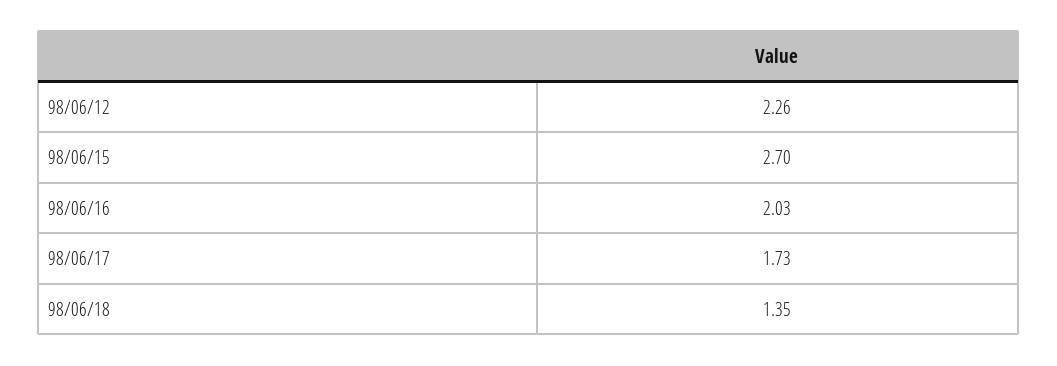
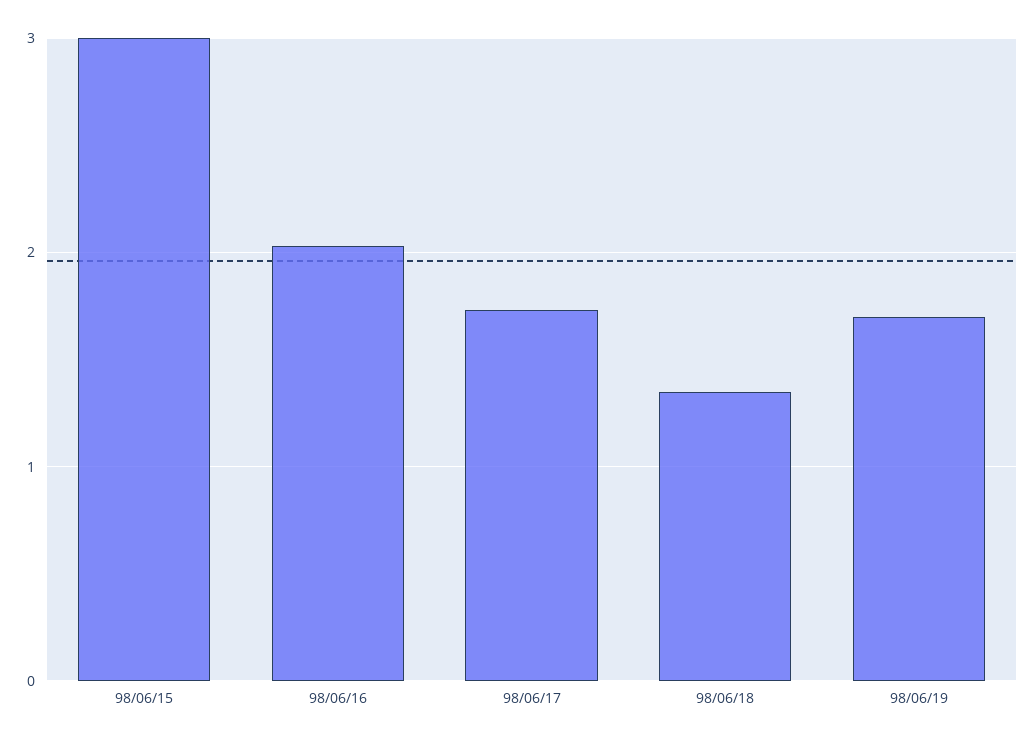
98/06/12: 2.26 -> none
98/06/15: 2.7 -> 3
98/06/19: none -> 1.7

